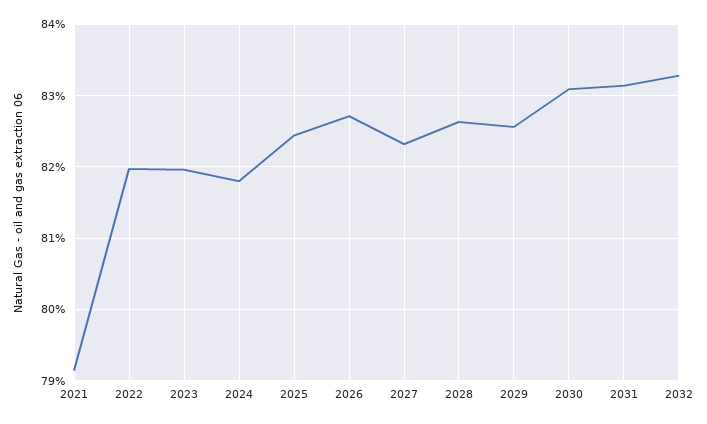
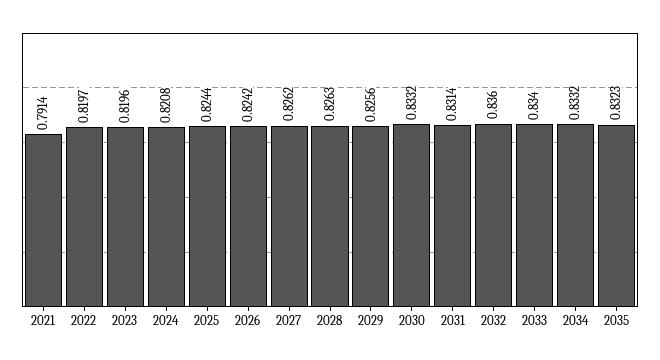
2024: 0.818 -> 0.8208
2026: 0.827 -> 0.8242
2027: 0.823 -> 0.8262
2030: 0.831 -> 0.8332
2032: 0.833 -> 0.836
2033: none -> 0.834
2034: none -> 0.8332
2035: none -> 0.8323

